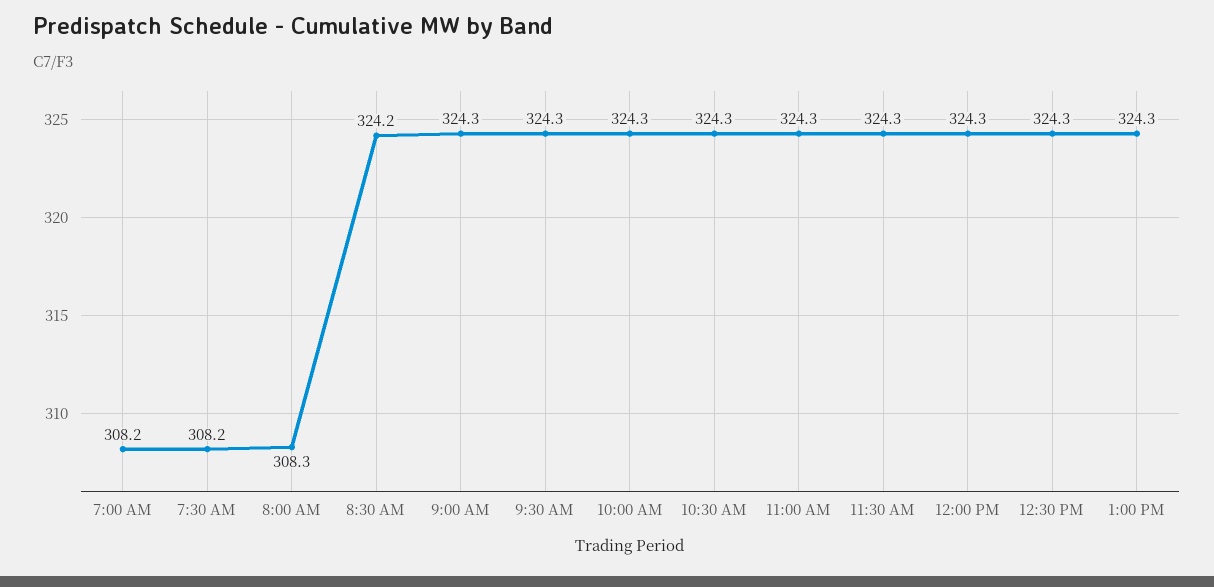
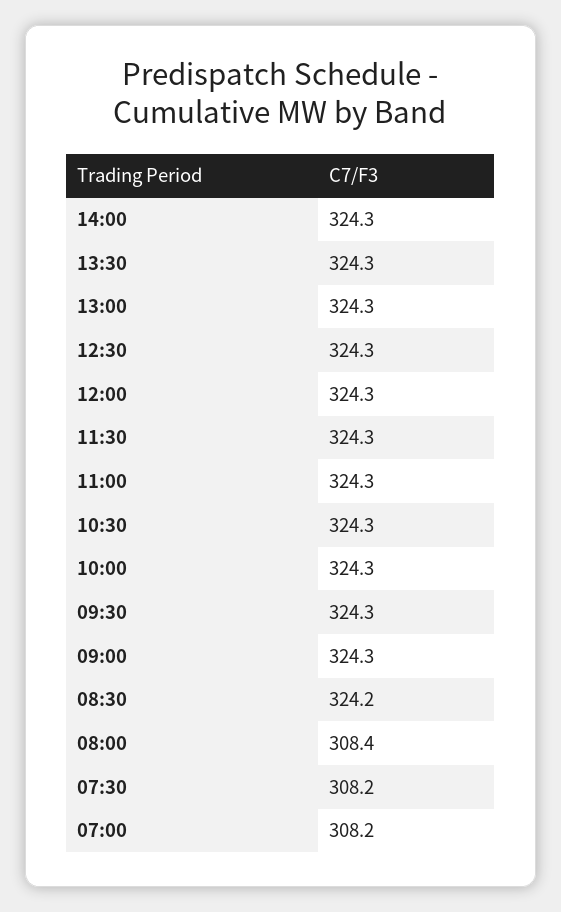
8:00 AM: 308.3 -> 308.4
14:00: none -> 324.3
13:30: none -> 324.3

